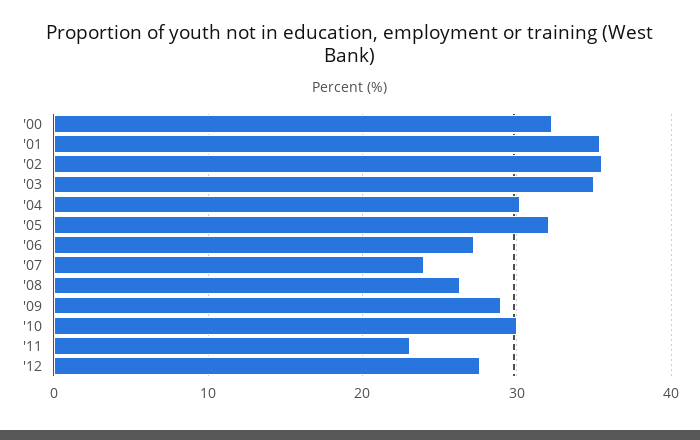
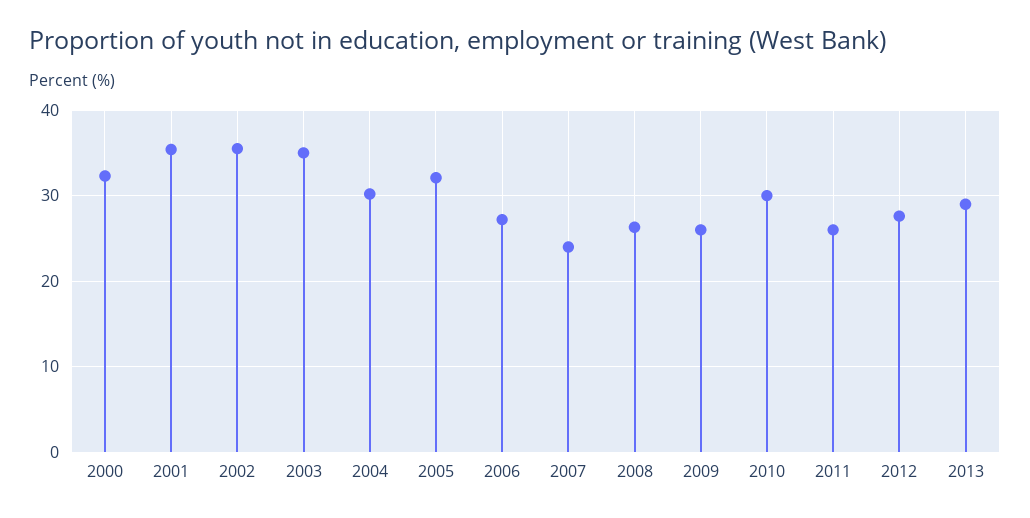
'09: 29 -> 26
'11: 23 -> 26
2013: none -> 29

